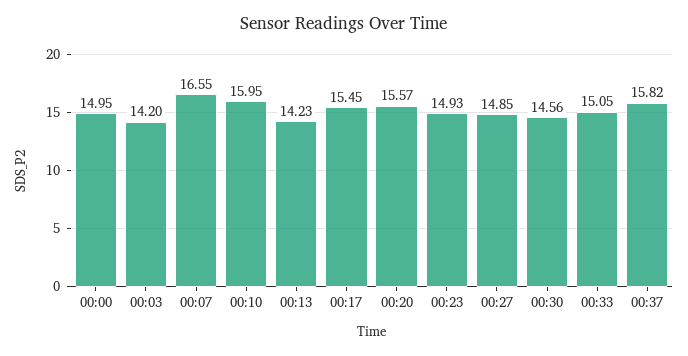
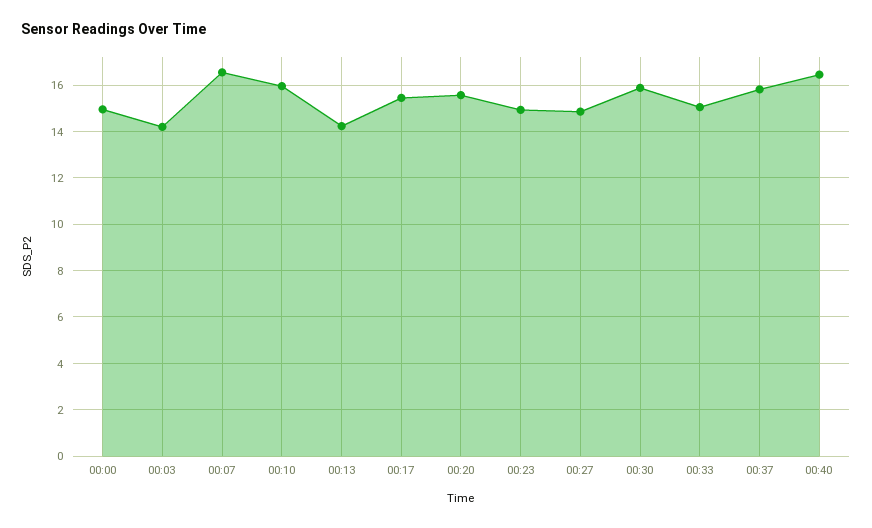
00:30: 14.56 -> 16
00:40: none -> 16.5

